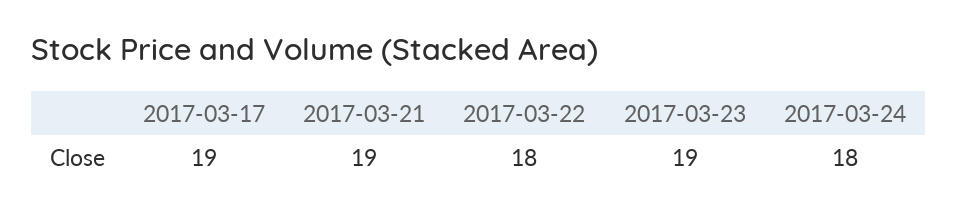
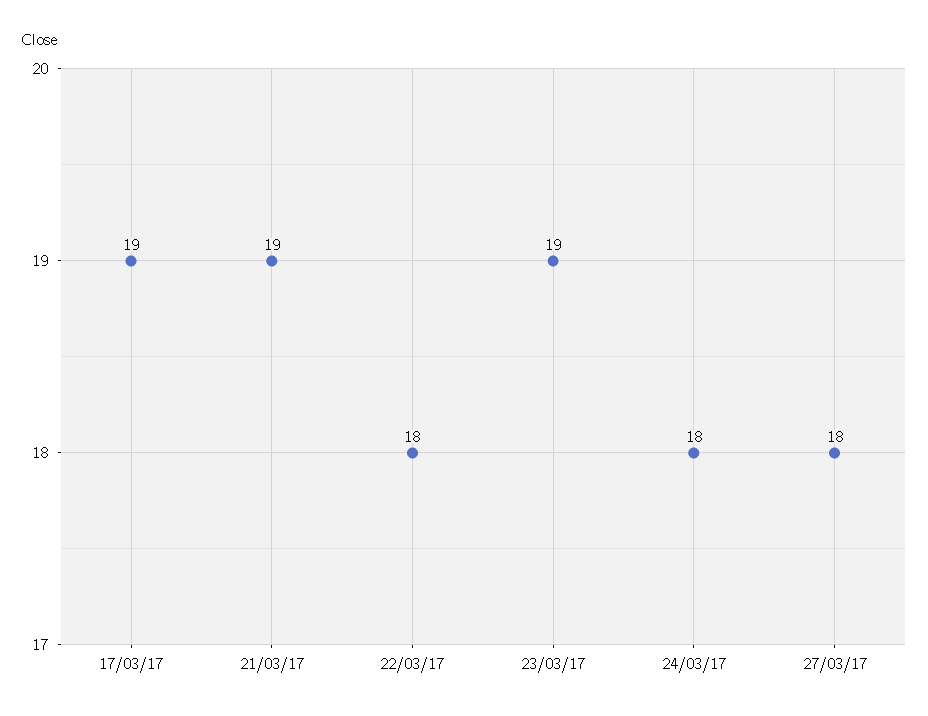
27/03/17: none -> 18

